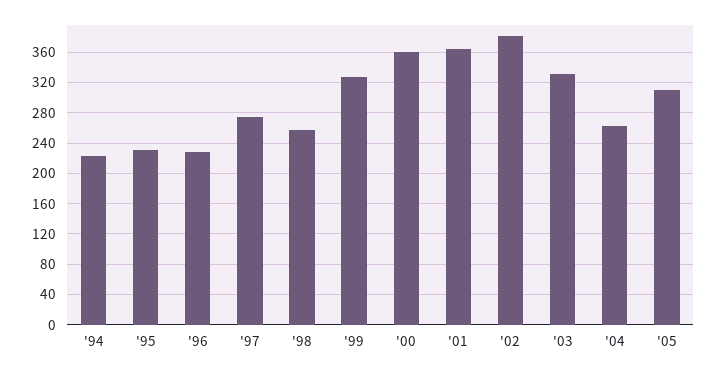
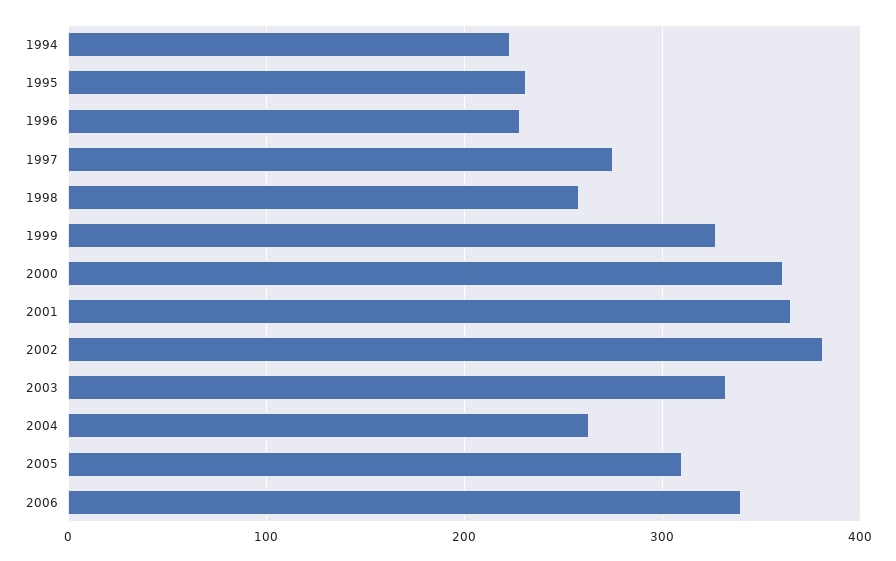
2006: none -> 340

